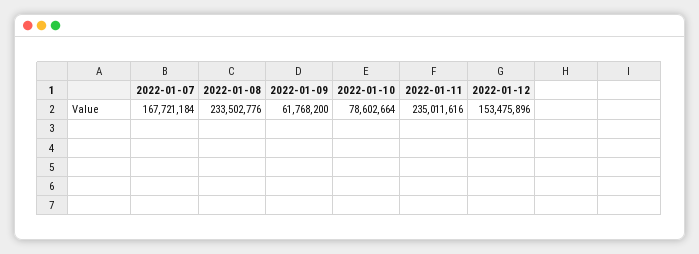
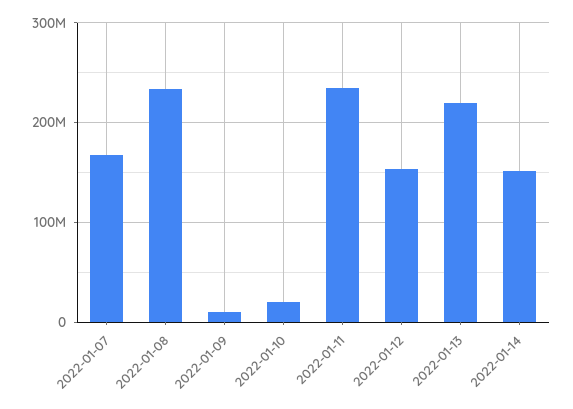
2022-01-09: 61768200 -> 10000000
2022-01-10: 78602664 -> 20000000
2022-01-13: none -> 220000000
2022-01-14: none -> 150000000

